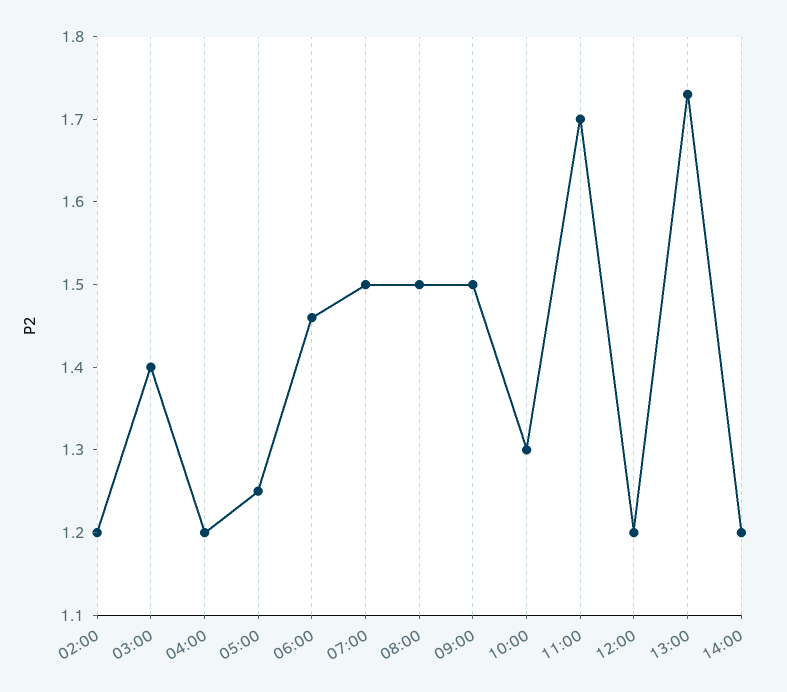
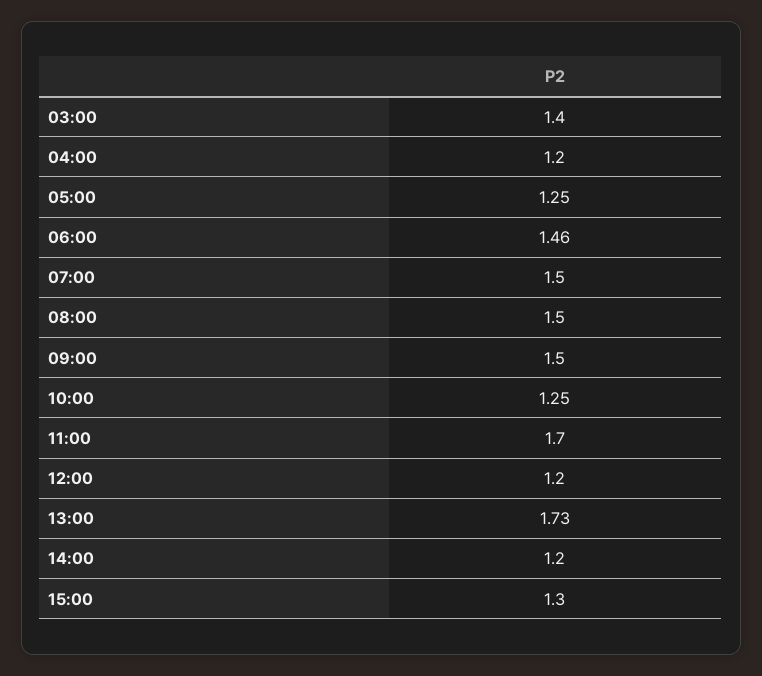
02:00: 1.2 -> none
10:00: 1.3 -> 1.25
15:00: none -> 1.3

